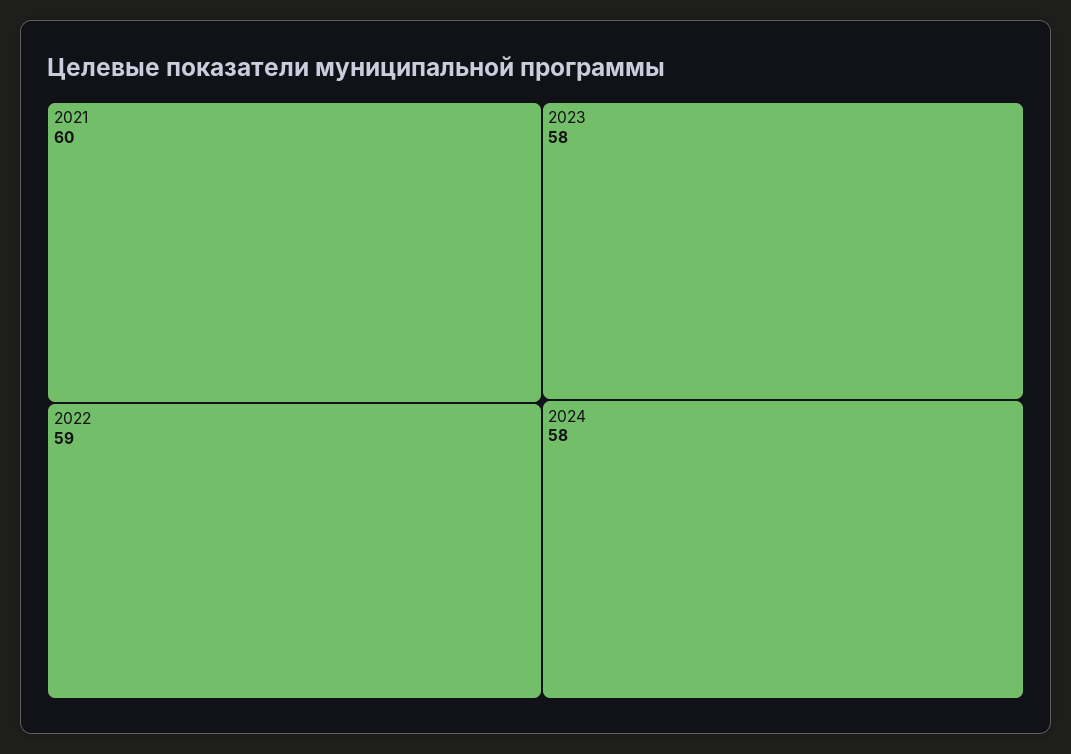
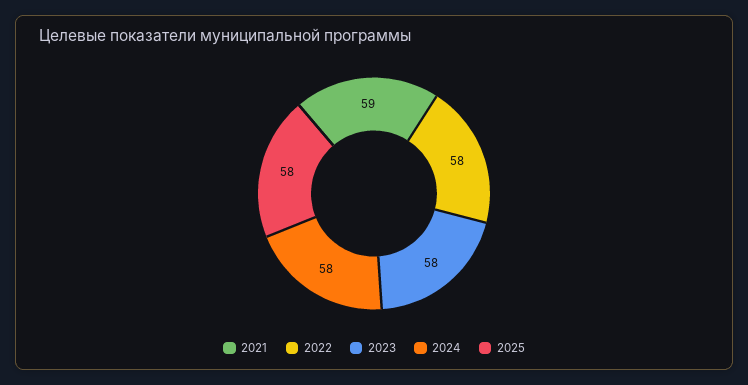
2021: 60 -> 59
2022: 59 -> 58
2025: none -> 58

